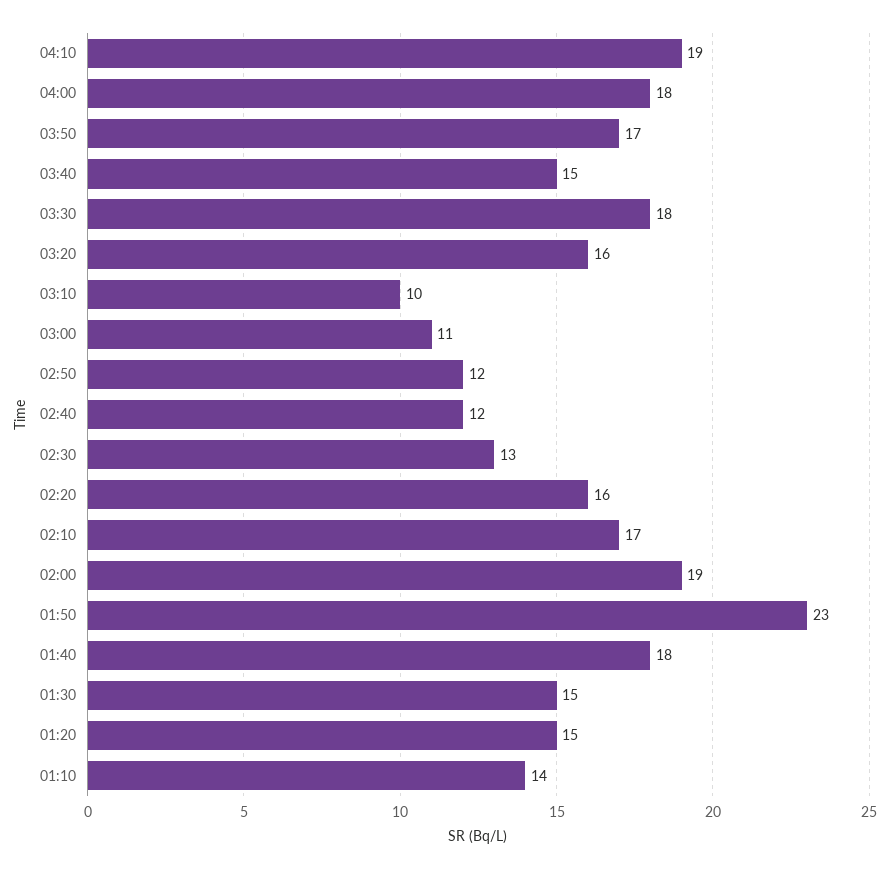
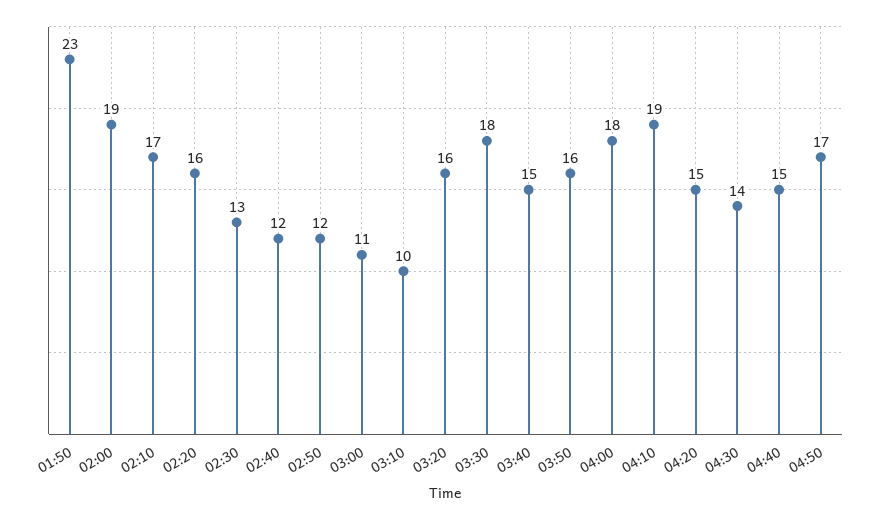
03:50: 17 -> 16
01:40: 18 -> none
01:30: 15 -> none
01:20: 15 -> none
01:10: 14 -> none
04:20: none -> 15
04:30: none -> 14
04:40: none -> 15
04:50: none -> 17

